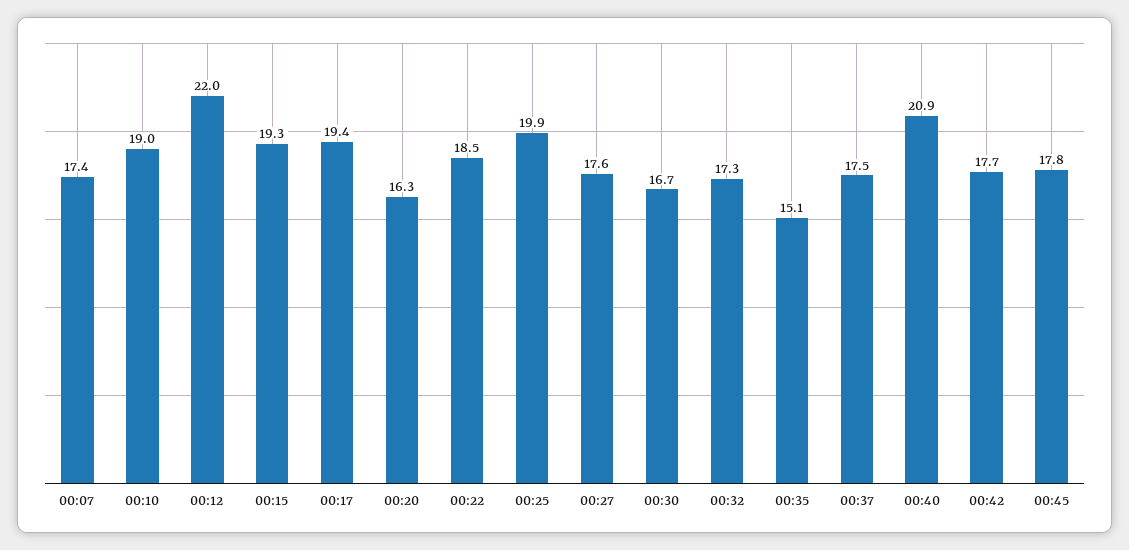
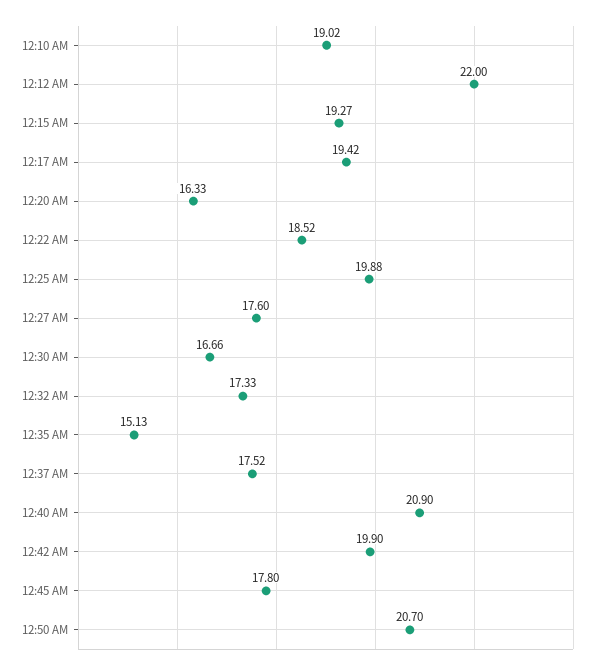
00:07: 17.4 -> none
00:42: 17.7 -> 19.9
12:50 AM: none -> 20.7

